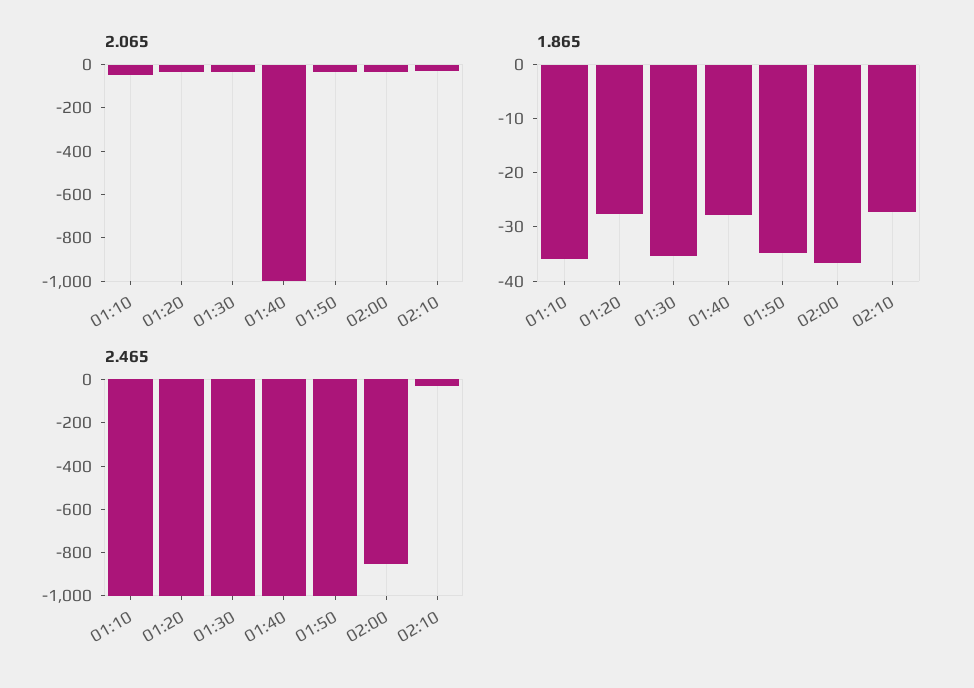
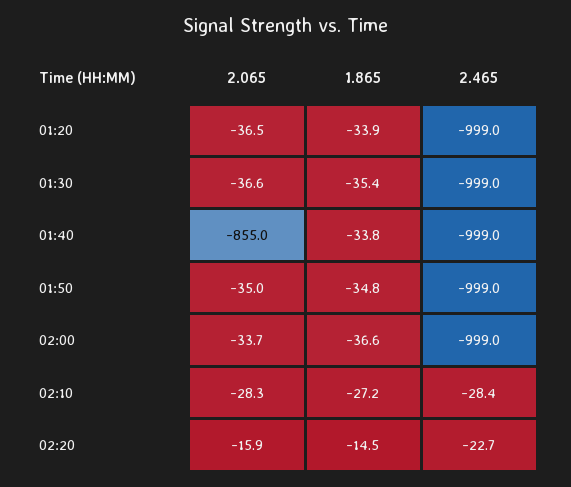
2.065, 01:10: -50 -> none
2.065, 01:40: -1000 -> -855
1.865, 01:10: -36 -> none
1.865, 01:20: -28 -> -33.9
1.865, 01:40: -28 -> -33.8
2.465, 01:10: -1000 -> none
2.465, 02:00: -850 -> -999
2.065, 02:20: none -> -15.9
1.865, 02:20: none -> -14.5
2.465, 02:20: none -> -22.7

